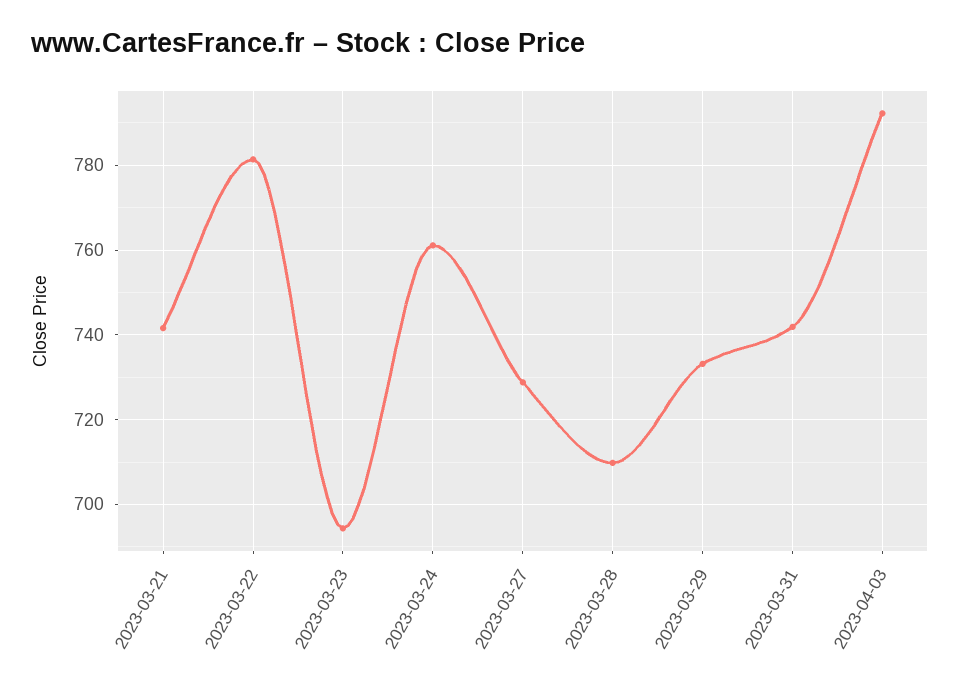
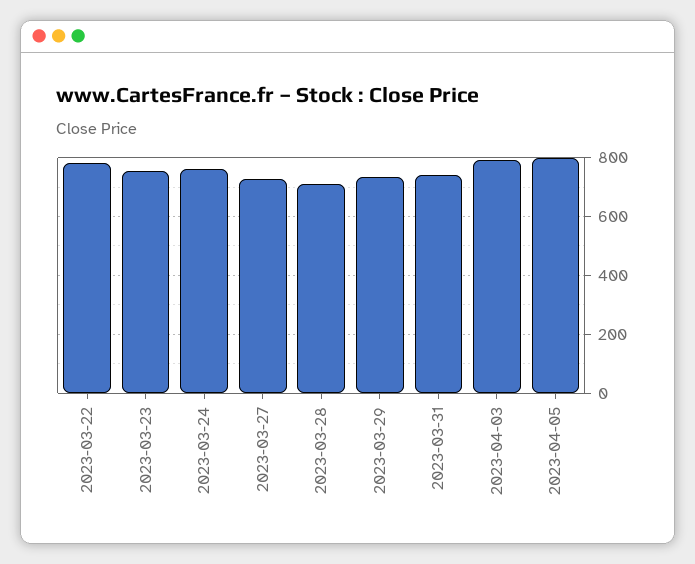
2023-03-21: 742 -> none
2023-03-23: 694 -> 750
2023-04-05: none -> 800

